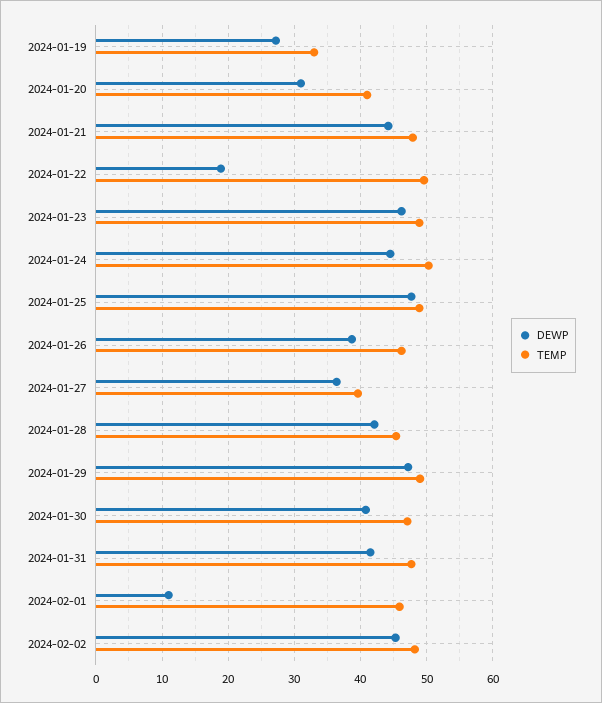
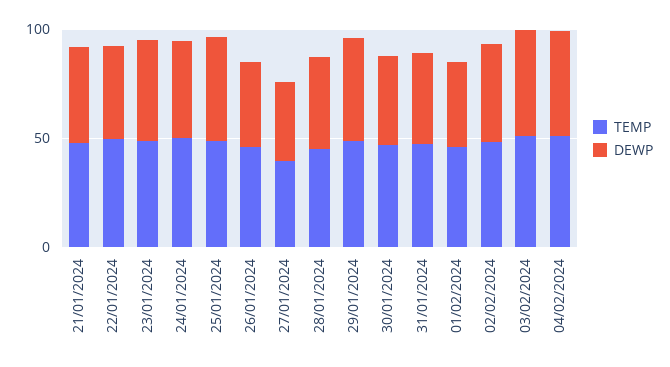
DEWP, 2024-01-19: 27 -> none
TEMP, 2024-01-19: 33 -> none
DEWP, 2024-01-20: 31 -> none
TEMP, 2024-01-20: 41 -> none
DEWP, 2024-01-22: 19 -> 40
DEWP, 2024-02-01: 11 -> 40
TEMP, 03/02/2024: none -> 50
DEWP, 03/02/2024: none -> 50
TEMP, 04/02/2024: none -> 50
DEWP, 04/02/2024: none -> 50

